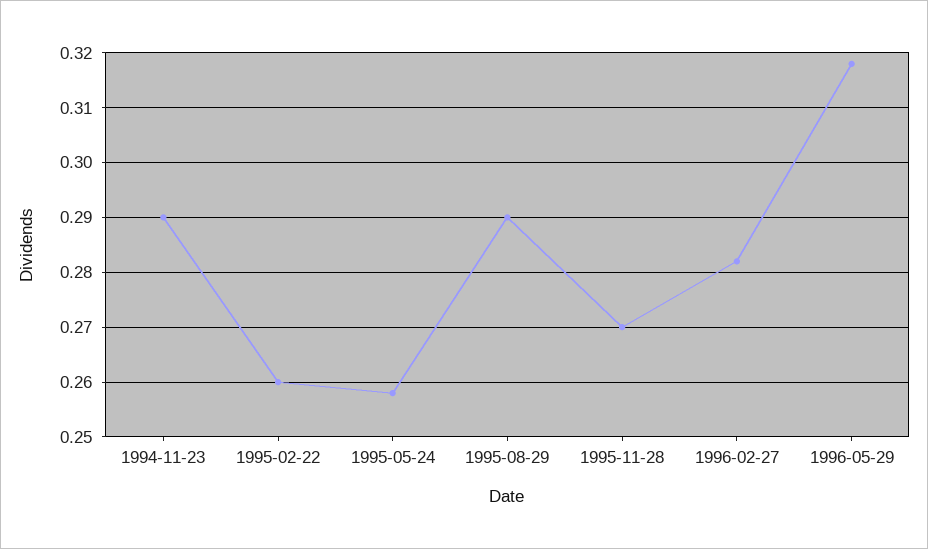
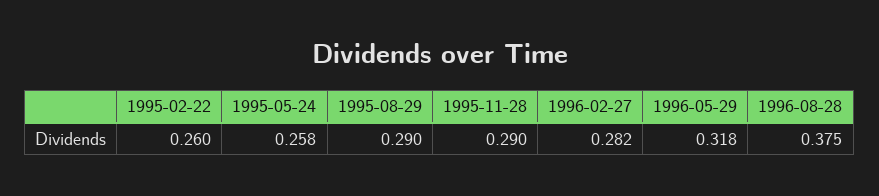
1994-11-23: 0.29 -> none
1995-11-28: 0.27 -> 0.29
1996-08-28: none -> 0.375

